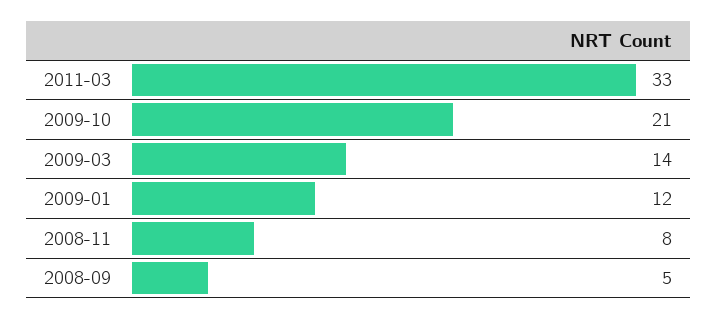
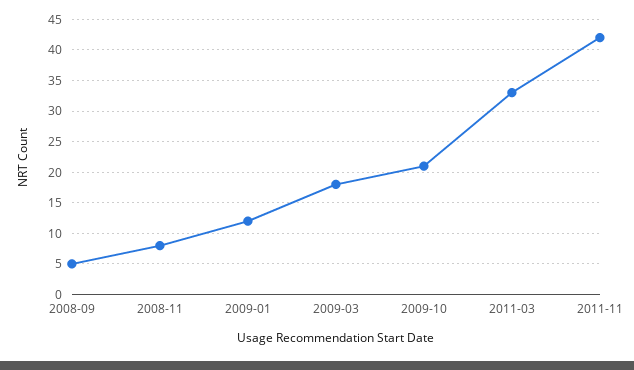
2009-03: 14 -> 18
2011-11: none -> 42

